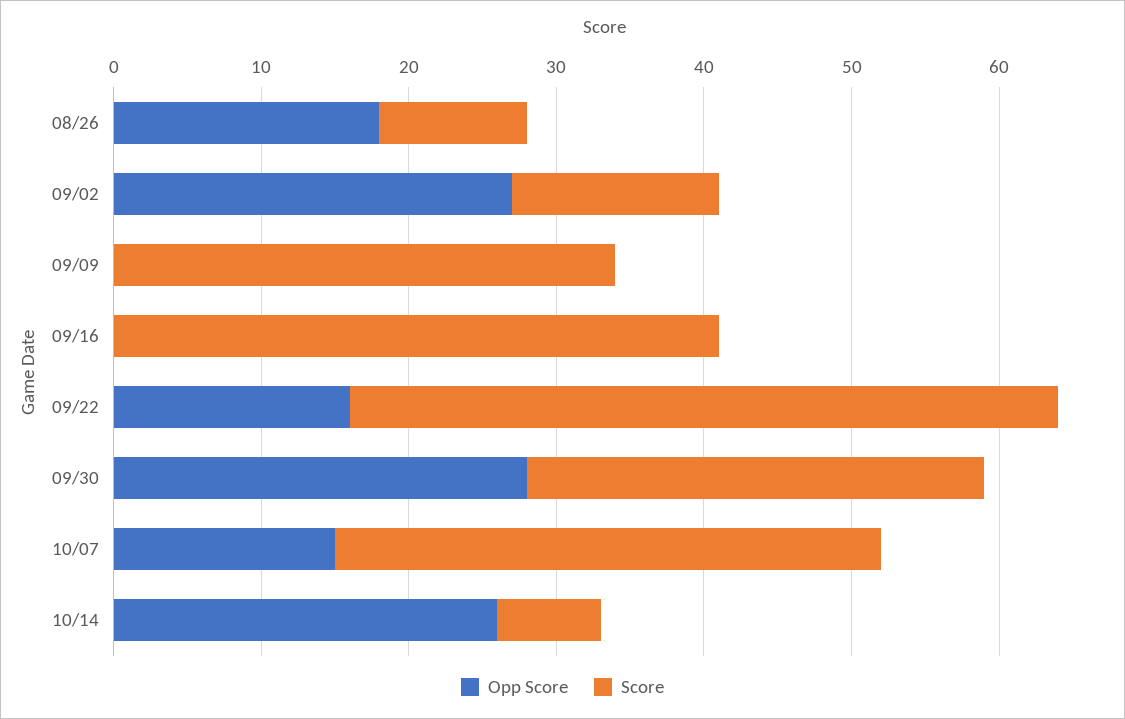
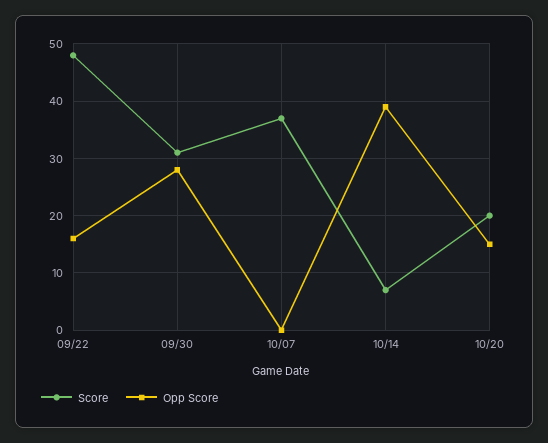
Opp Score, 08/26: 18 -> none
Score, 08/26: 10 -> none
Opp Score, 09/02: 27 -> none
Score, 09/02: 14 -> none
Opp Score, 09/09: 0 -> none
Score, 09/09: 34 -> none
Opp Score, 09/16: 0 -> none
Score, 09/16: 41 -> none
Opp Score, 10/07: 15 -> 0
Opp Score, 10/14: 26 -> 40
Score, 10/20: none -> 20
Opp Score, 10/20: none -> 15

